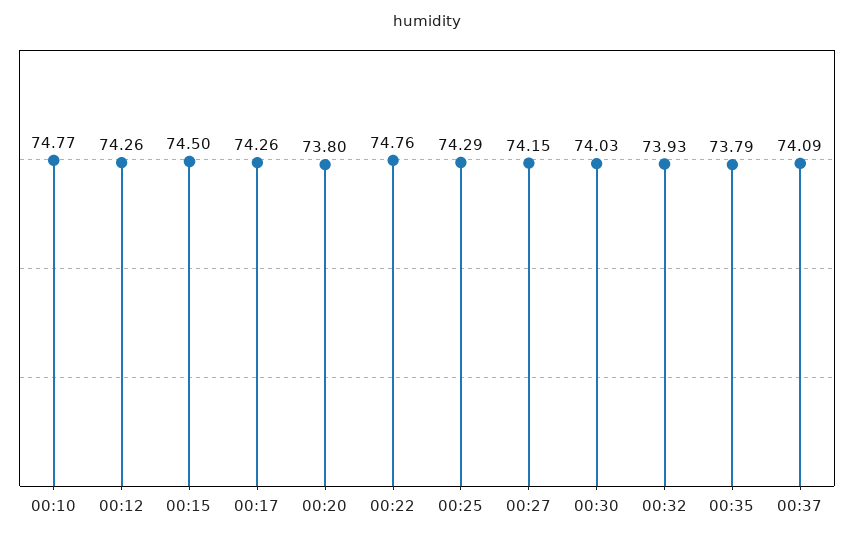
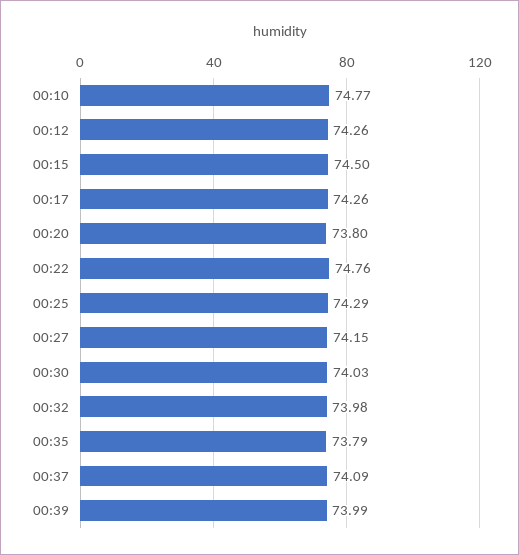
00:32: 73.93 -> 73.98
00:39: none -> 73.99

